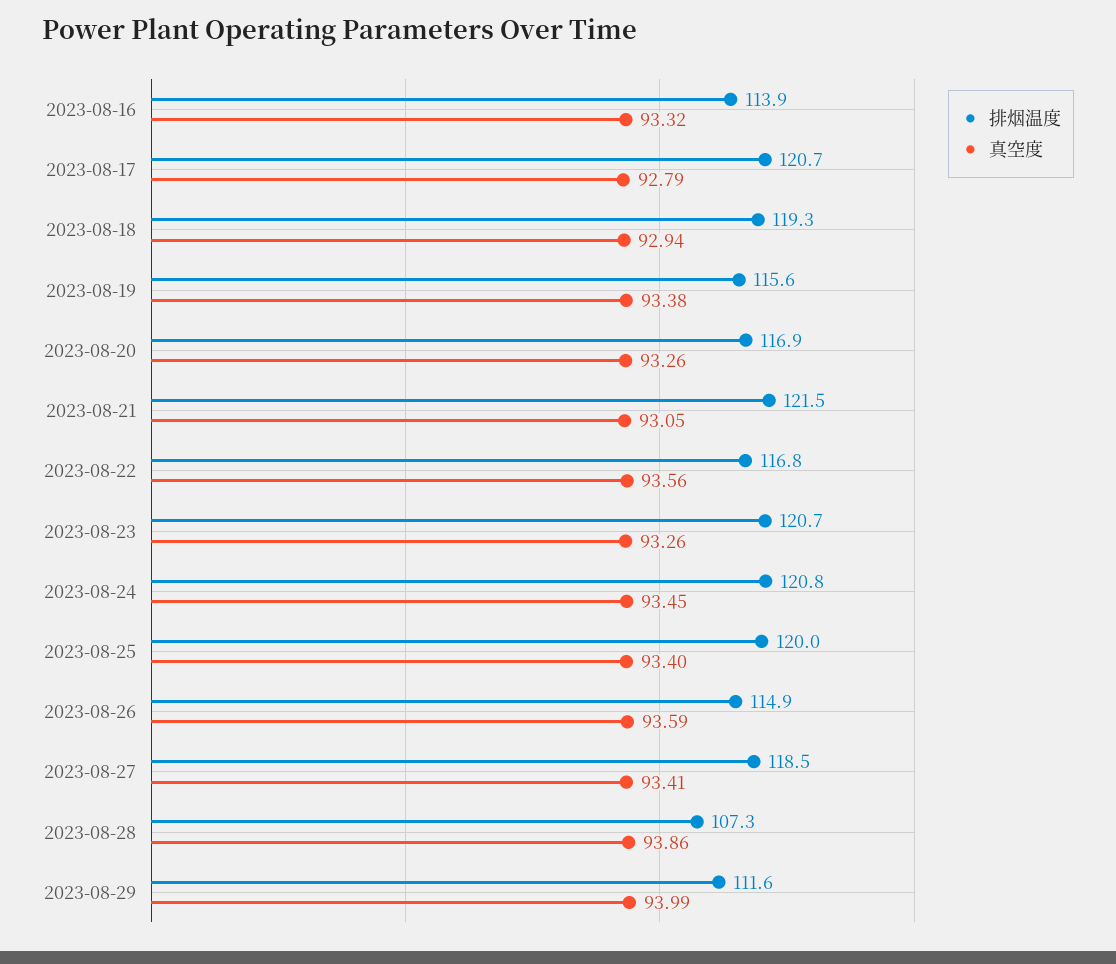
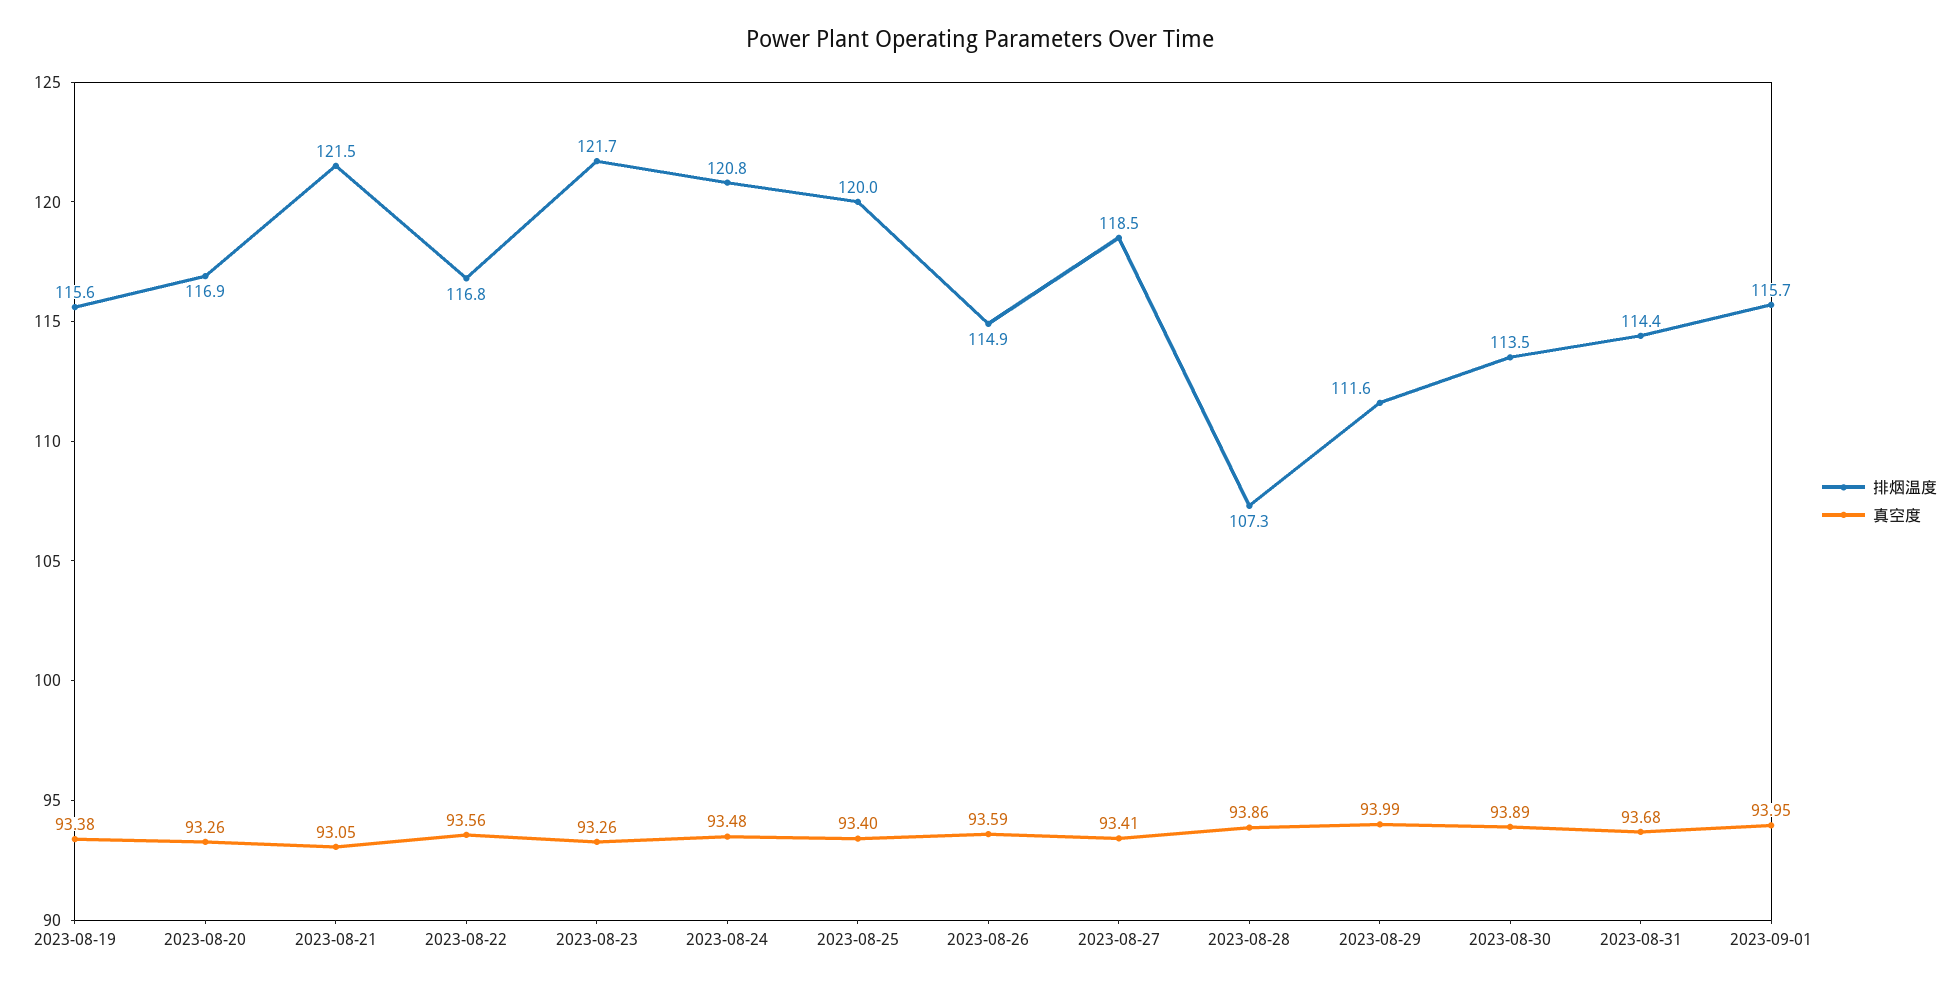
排烟温度, 2023-08-16: 113.9 -> none
真空度, 2023-08-16: 93.32 -> none
排烟温度, 2023-08-17: 120.7 -> none
真空度, 2023-08-17: 92.79 -> none
排烟温度, 2023-08-18: 119.3 -> none
真空度, 2023-08-18: 92.94 -> none
排烟温度, 2023-08-23: 120.7 -> 121.7
真空度, 2023-08-24: 93.45 -> 93.48
排烟温度, 2023-08-30: none -> 113.5
真空度, 2023-08-30: none -> 93.89
排烟温度, 2023-08-31: none -> 114.4
真空度, 2023-08-31: none -> 93.68
排烟温度, 2023-09-01: none -> 115.7
真空度, 2023-09-01: none -> 93.95

